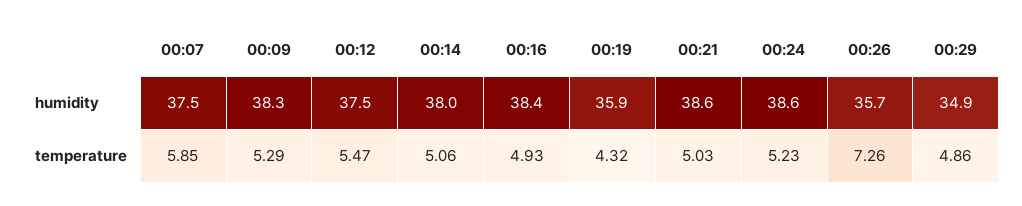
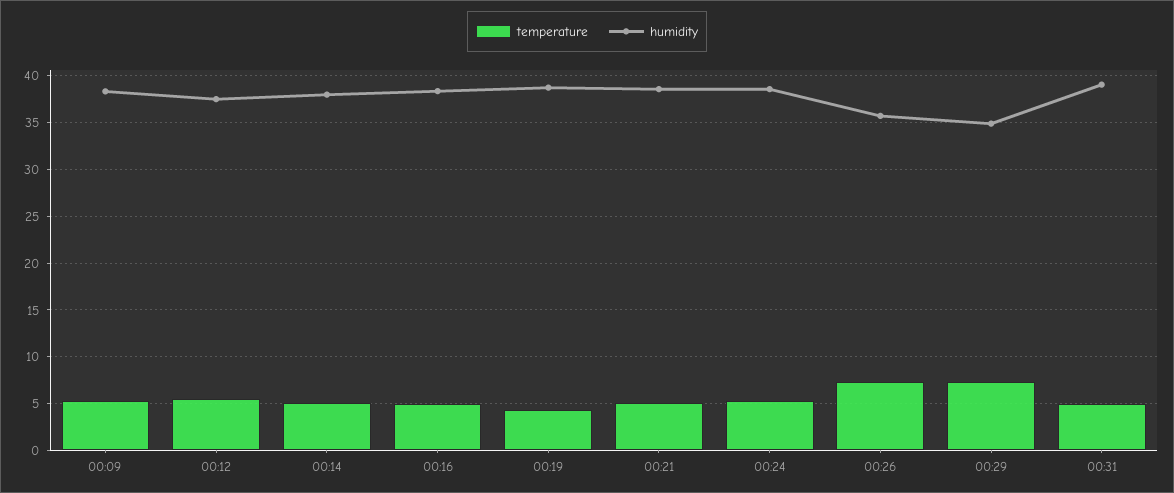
humidity, 00:07: 37.5 -> none
humidity, 00:19: 35.9 -> 39
temperature, 00:07: 5.85 -> none
temperature, 00:29: 4.86 -> 7
temperature, 00:31: none -> 5
humidity, 00:31: none -> 39

